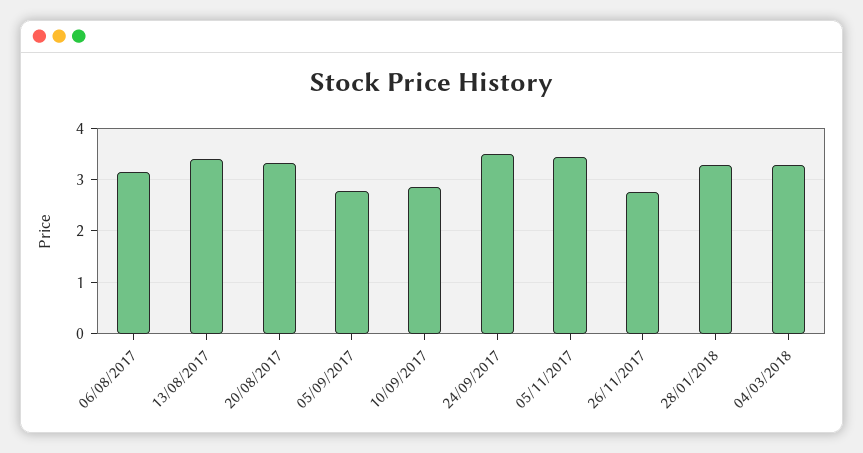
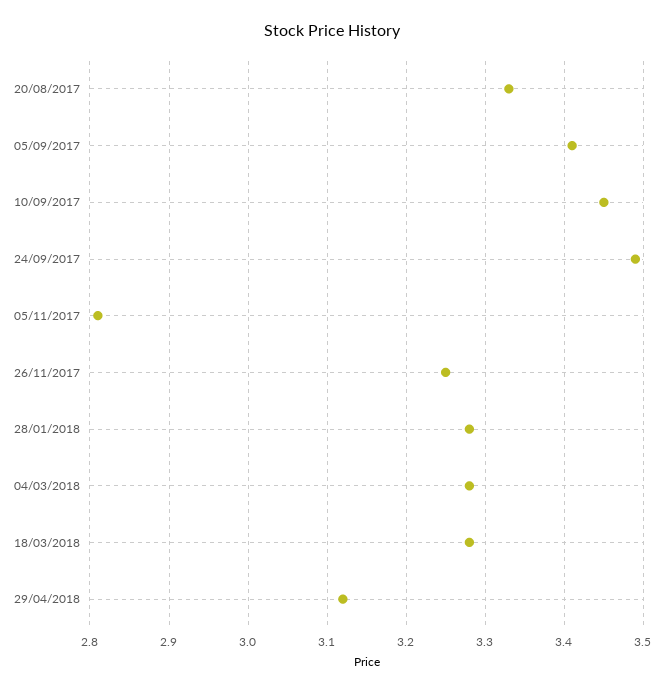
06/08/2017: 3.2 -> none
13/08/2017: 3.4 -> none
05/09/2017: 2.8 -> 3.41
10/09/2017: 2.8 -> 3.45
05/11/2017: 3.4 -> 2.81
26/11/2017: 2.8 -> 3.25
18/03/2018: none -> 3.28
29/04/2018: none -> 3.12

